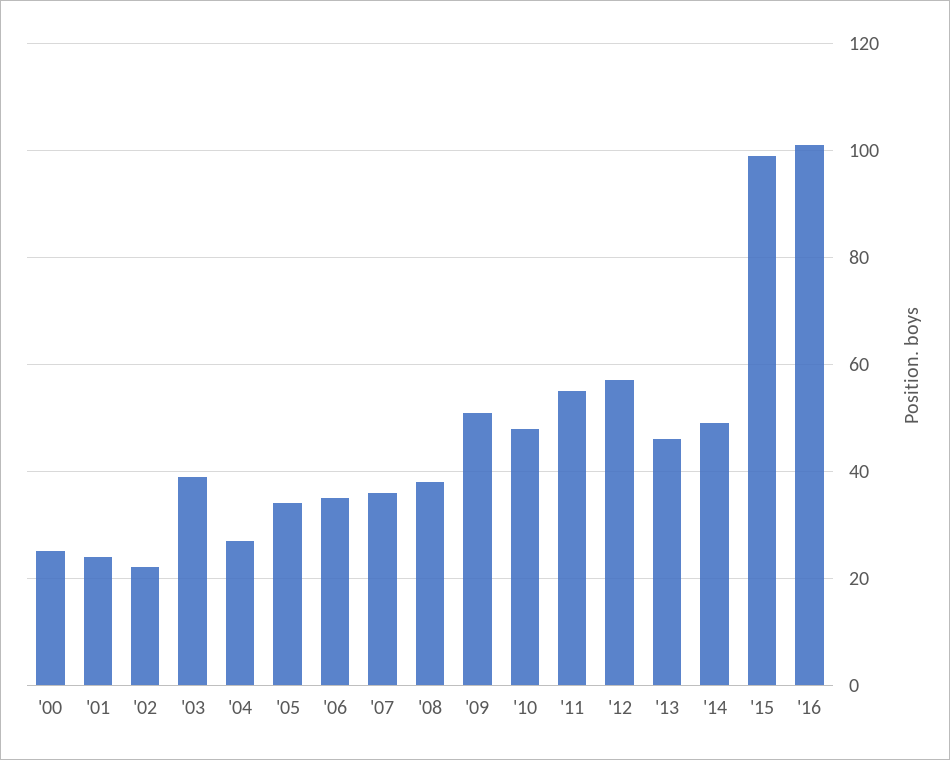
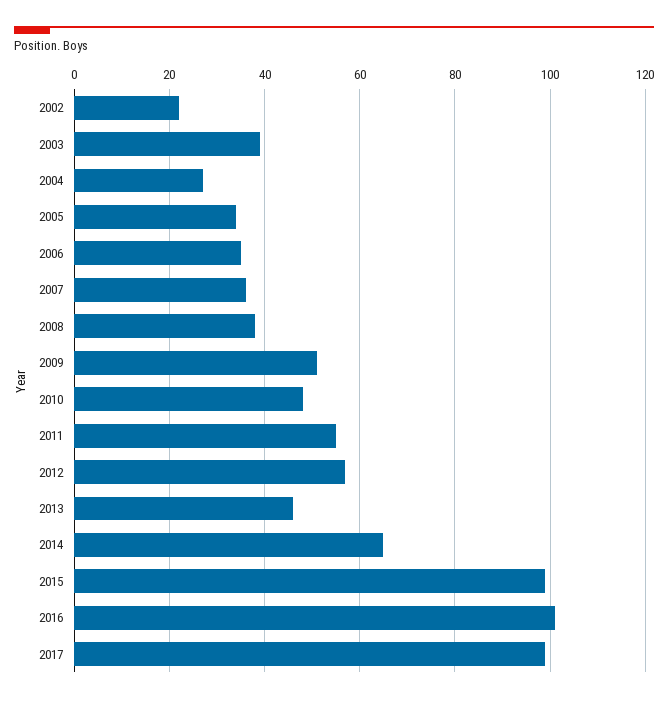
'00: 25 -> none
'01: 25 -> none
'14: 50 -> 65
2017: none -> 100

